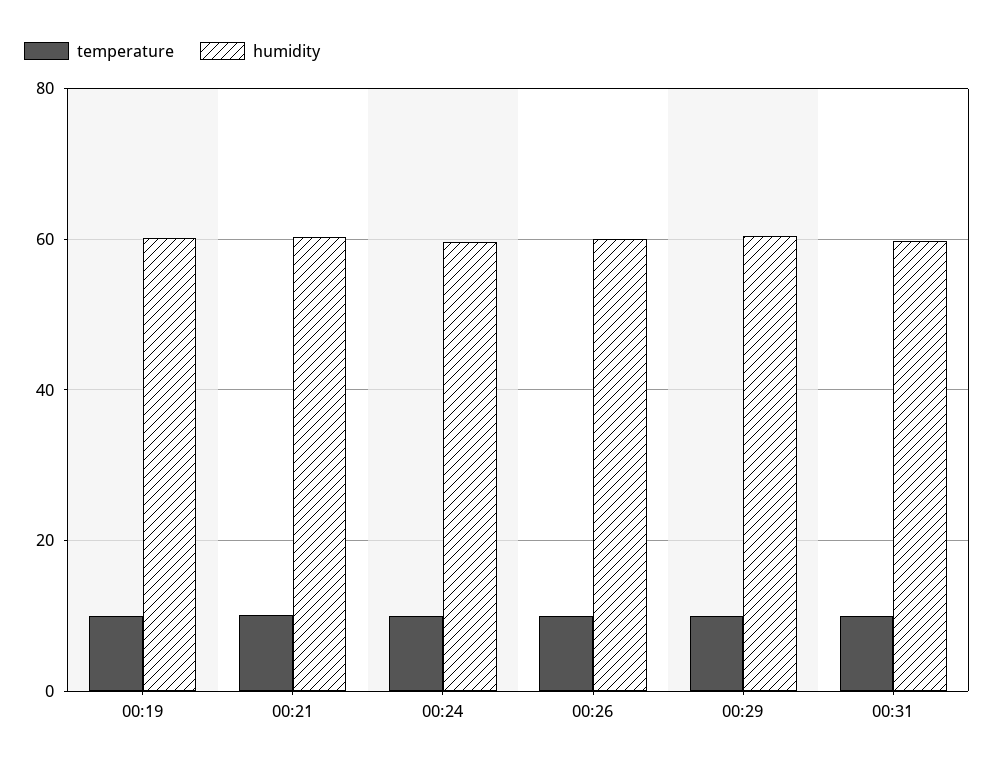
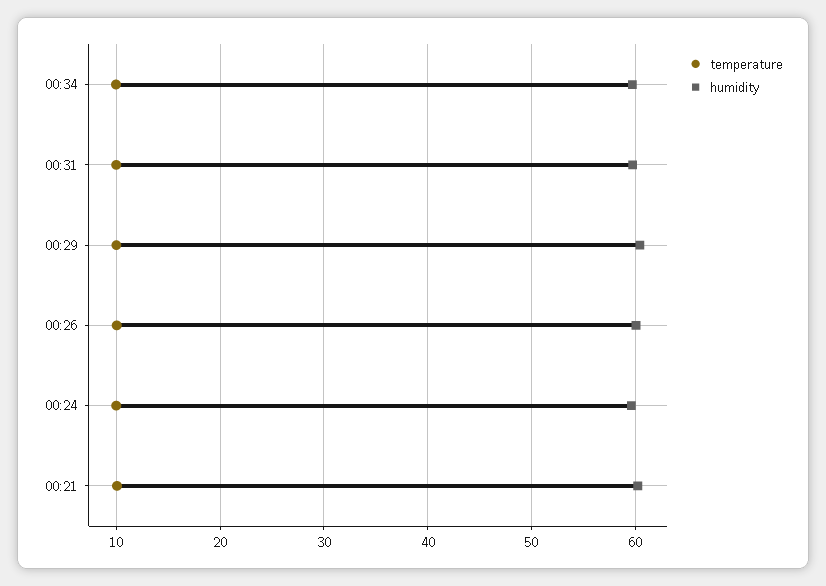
temperature, 00:19: 10 -> none
humidity, 00:19: 60 -> none
temperature, 00:34: none -> 10
humidity, 00:34: none -> 60

